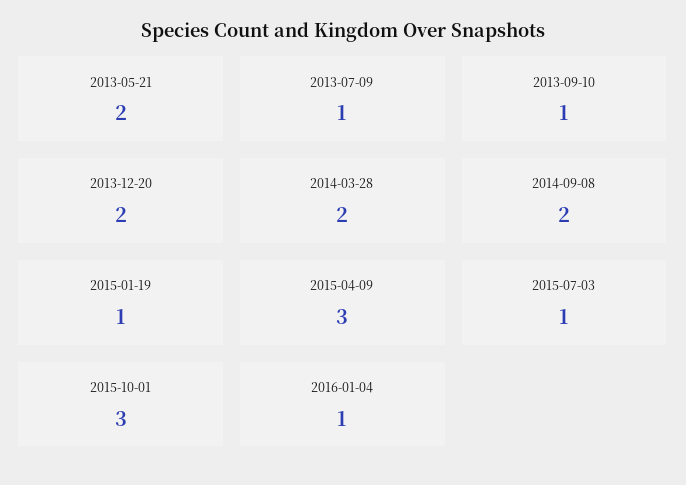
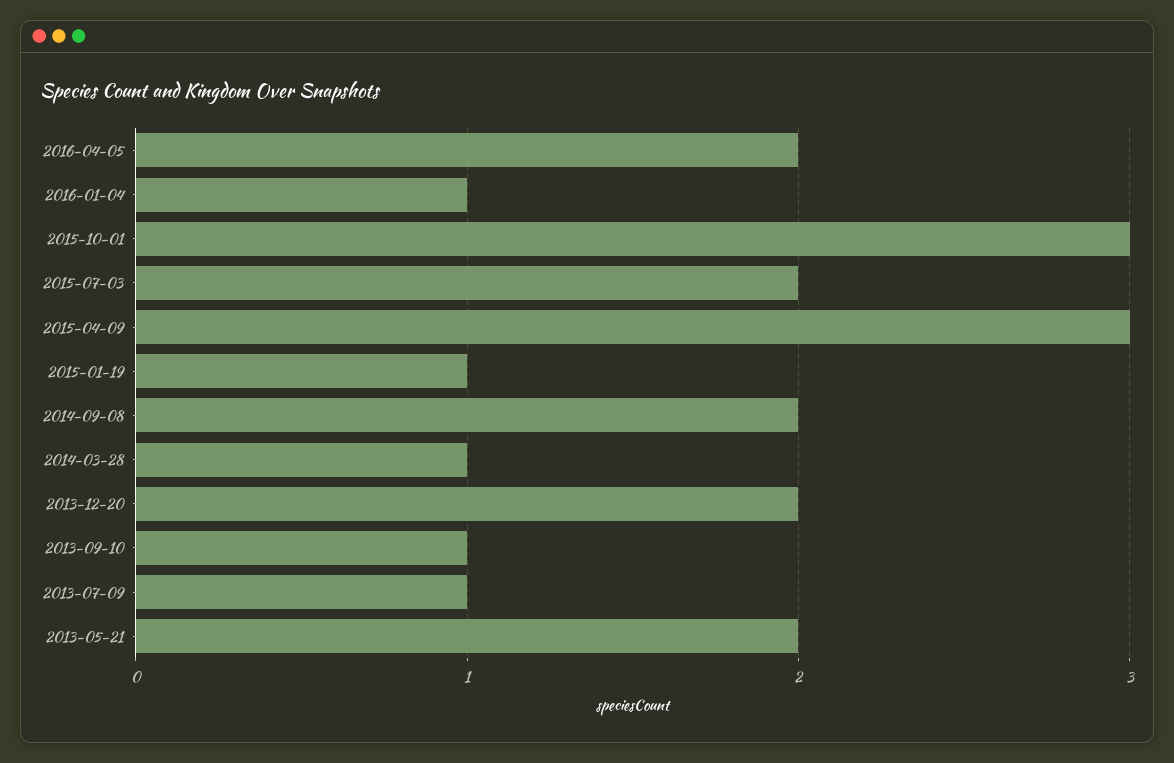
2014-03-28: 2 -> 1
2015-07-03: 1 -> 2
2016-04-05: none -> 2

